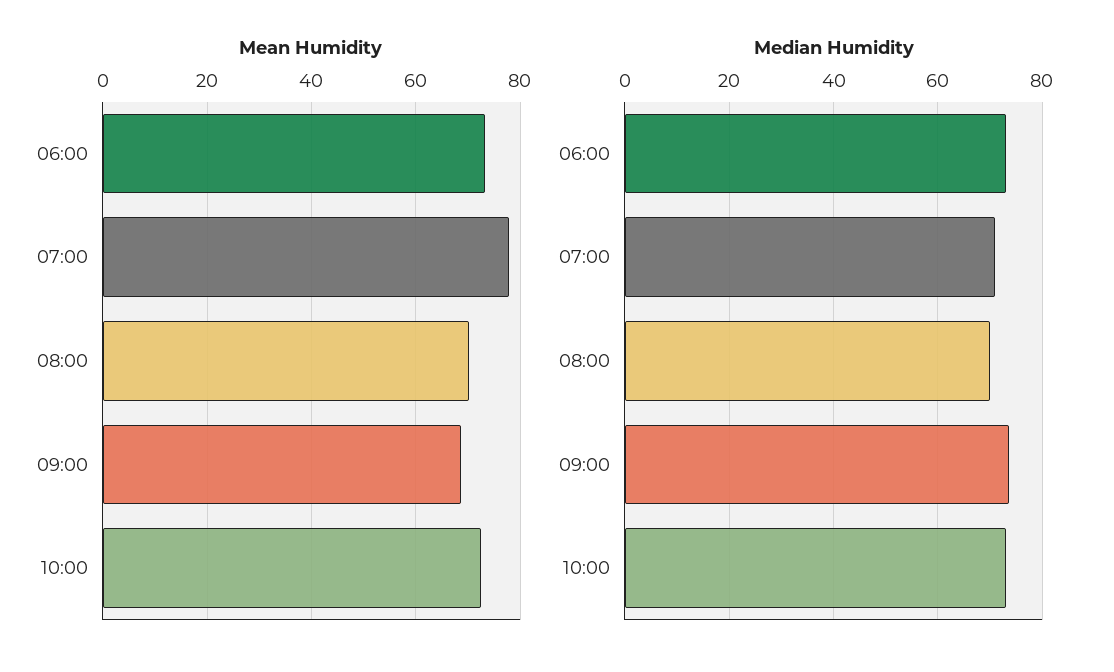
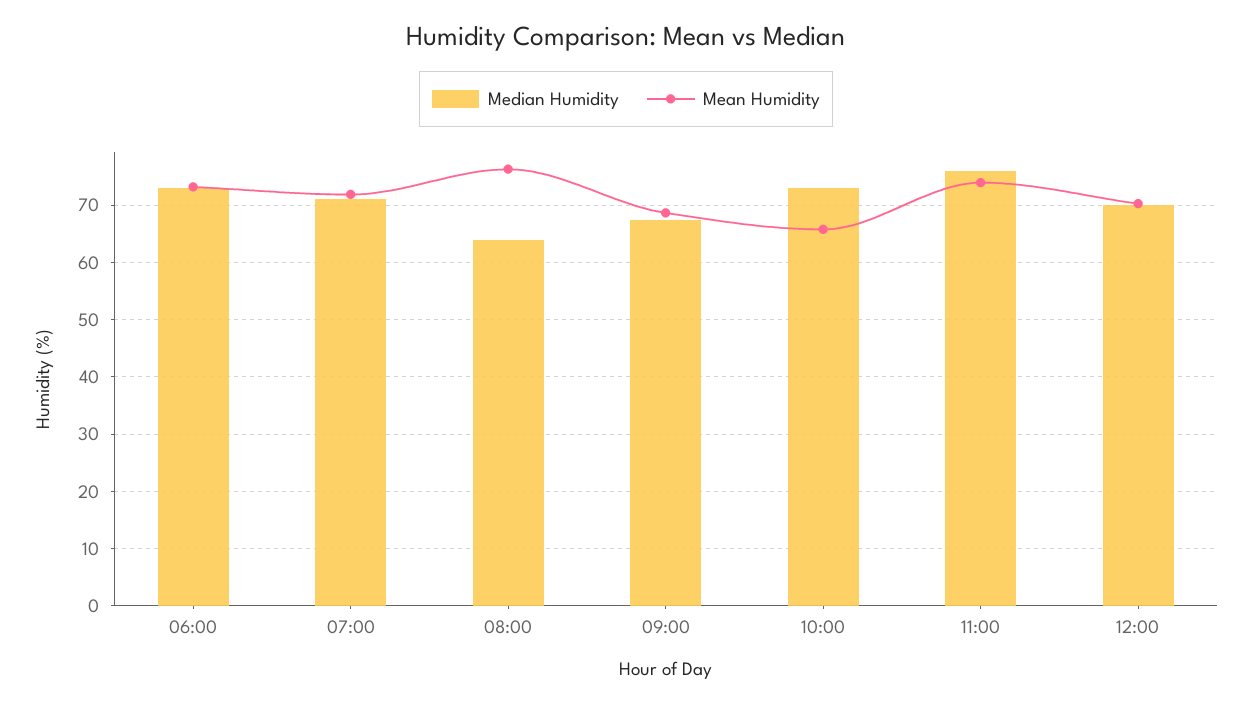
Mean Humidity, 07:00: 78 -> 72
Mean Humidity, 08:00: 70 -> 76
Mean Humidity, 10:00: 72 -> 66
Median Humidity, 08:00: 70 -> 64
Median Humidity, 09:00: 74 -> 68
Median Humidity, 11:00: none -> 76
Mean Humidity, 11:00: none -> 74
Median Humidity, 12:00: none -> 70
Mean Humidity, 12:00: none -> 70

